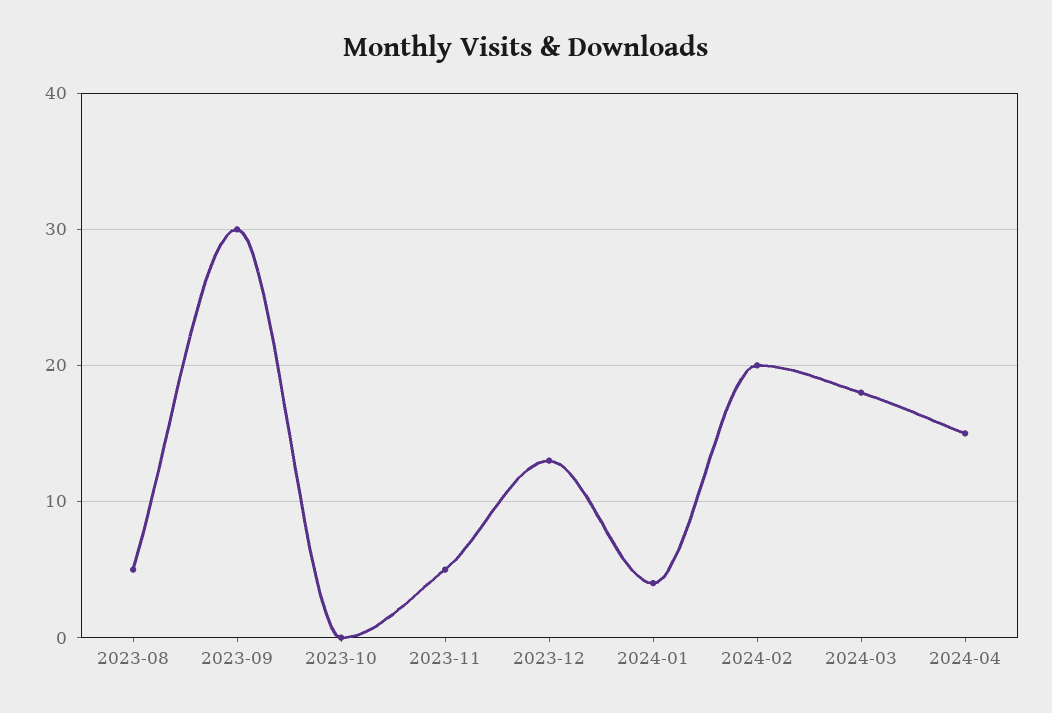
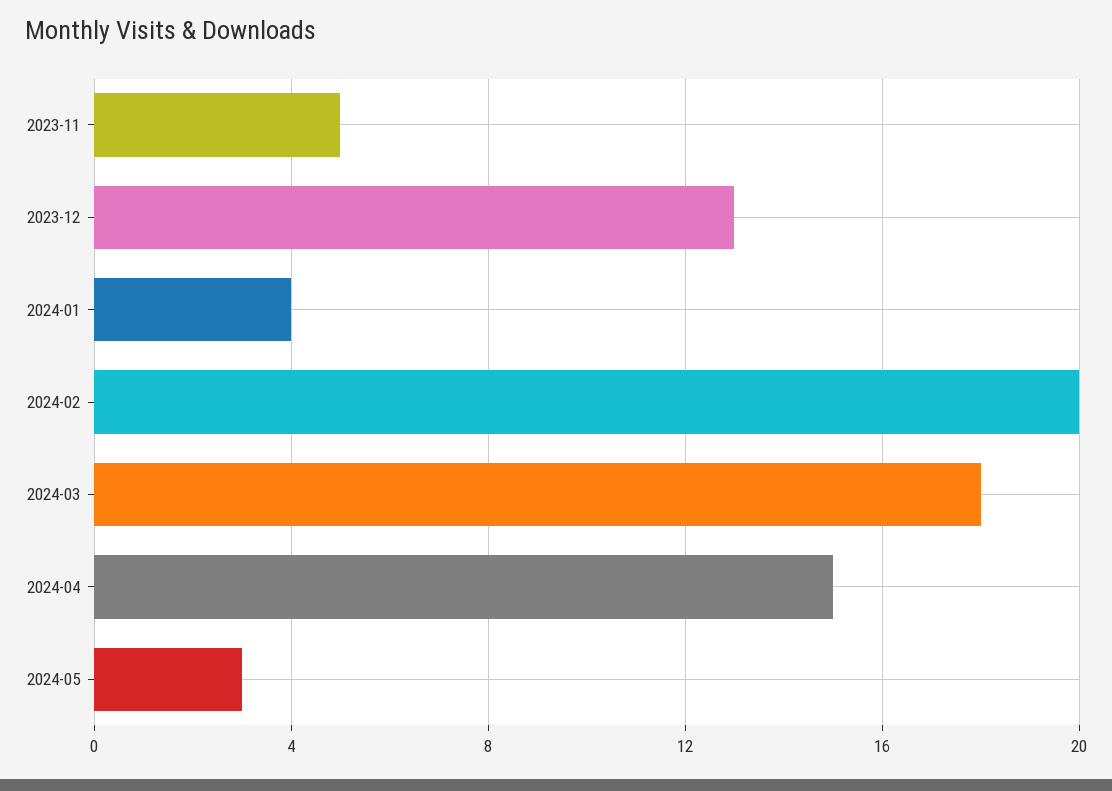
2023-08: 5 -> none
2023-09: 30 -> none
2023-10: 0 -> none
2024-05: none -> 3

